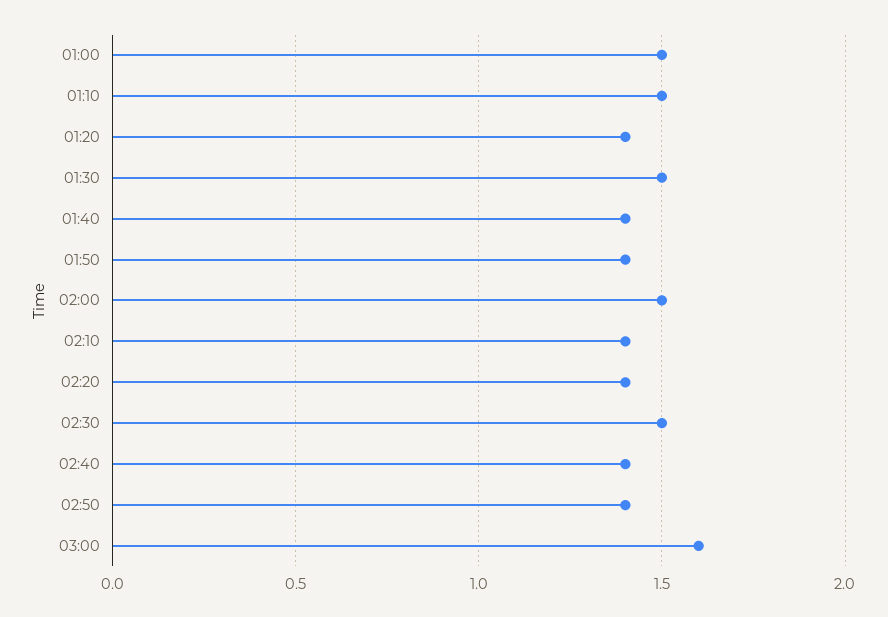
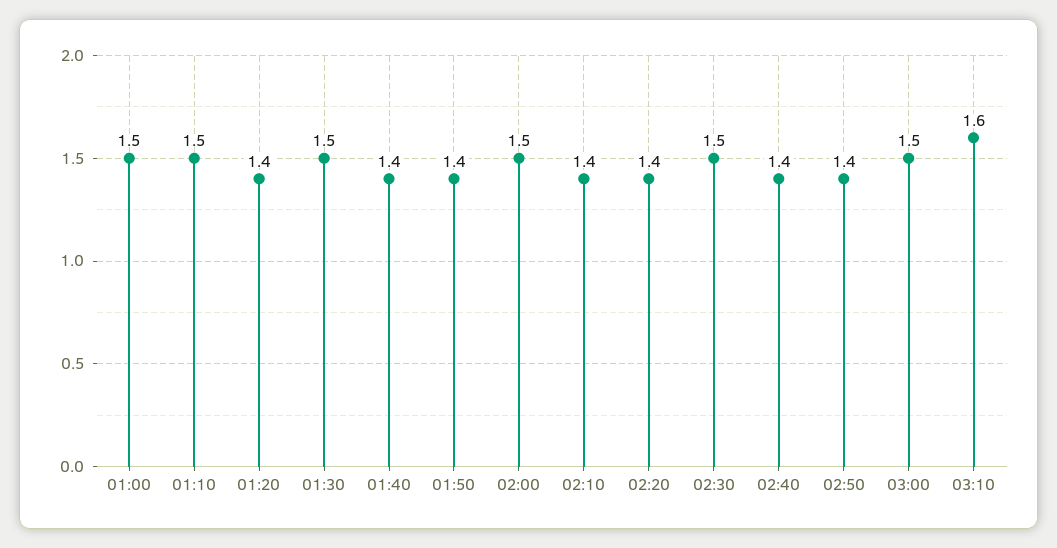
03:00: 1.6 -> 1.5
03:10: none -> 1.6

